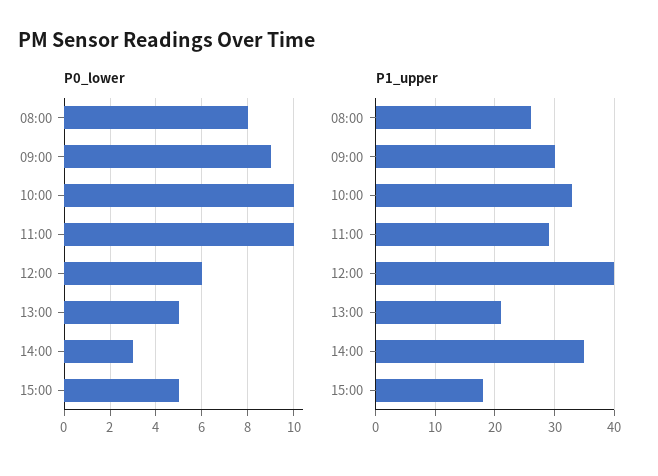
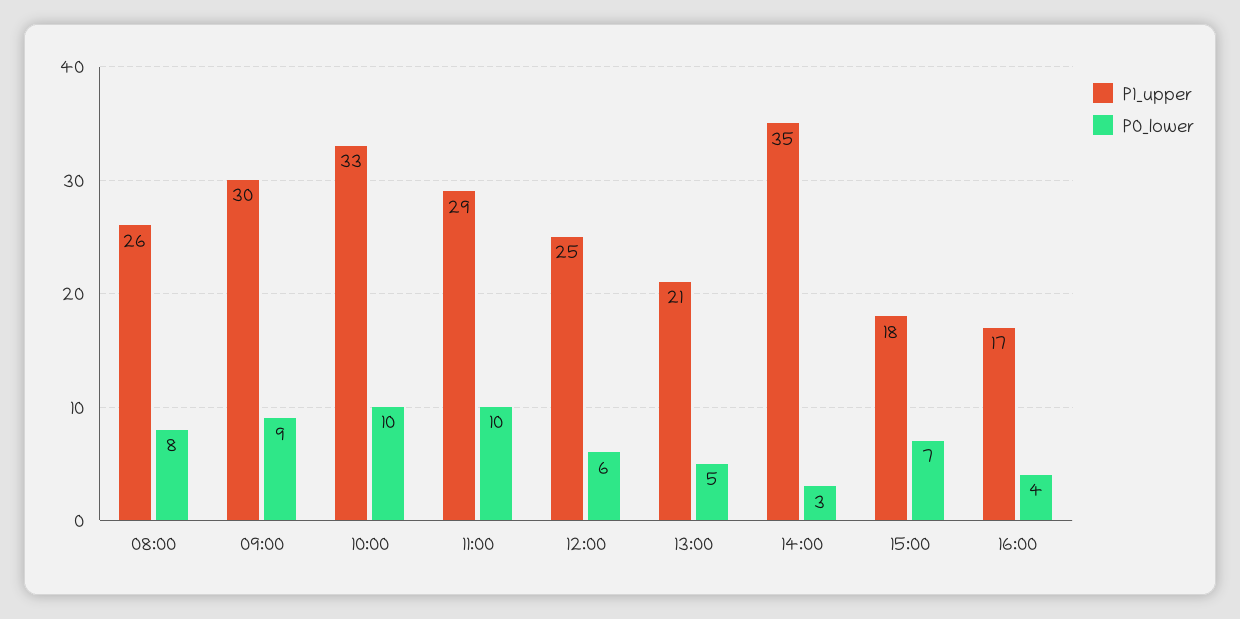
P0_lower, 15:00: 5 -> 7
P1_upper, 12:00: 40 -> 25
P1_upper, 16:00: none -> 17
P0_lower, 16:00: none -> 4

